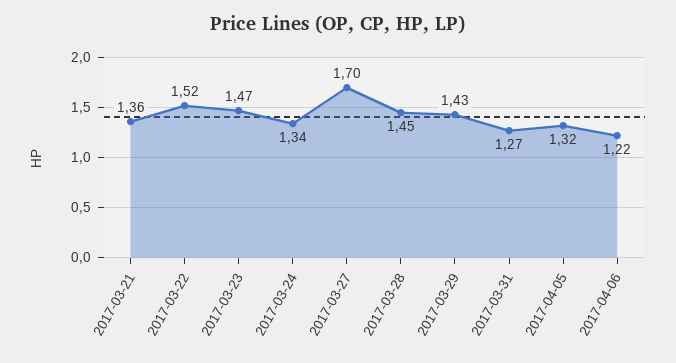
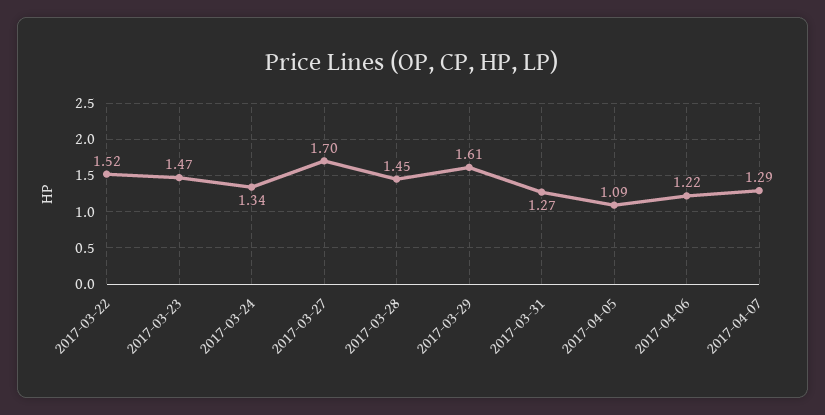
2017-03-21: 1.36 -> none
2017-03-29: 1.43 -> 1.61
2017-04-05: 1.32 -> 1.09
2017-04-07: none -> 1.29

